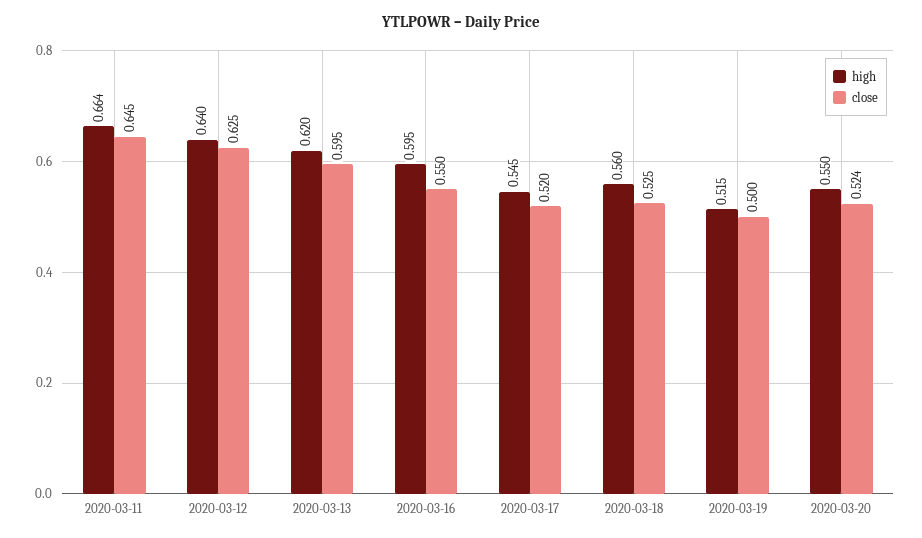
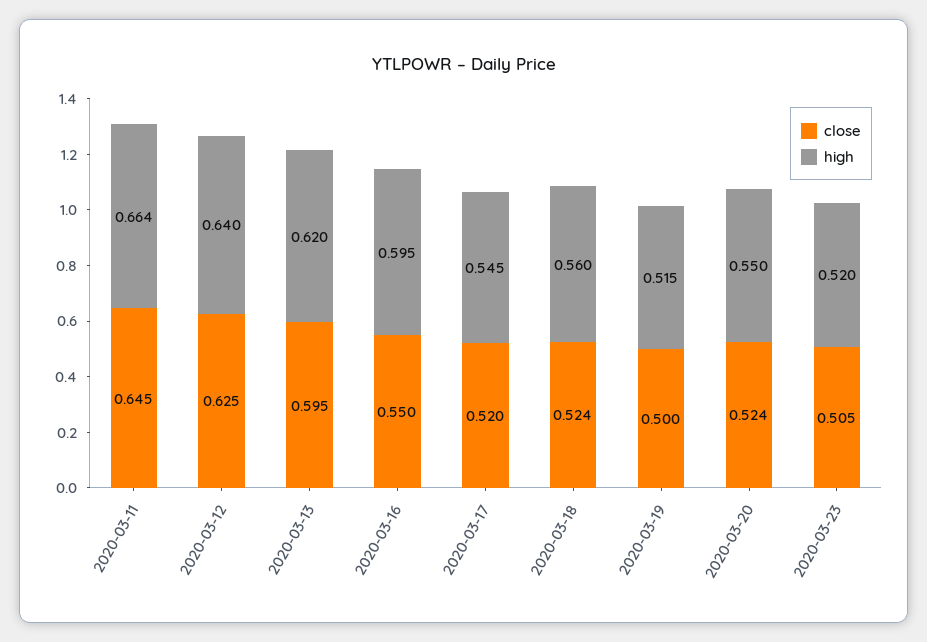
close, 2020-03-18: 0.525 -> 0.524
close, 2020-03-23: none -> 0.505
high, 2020-03-23: none -> 0.52

